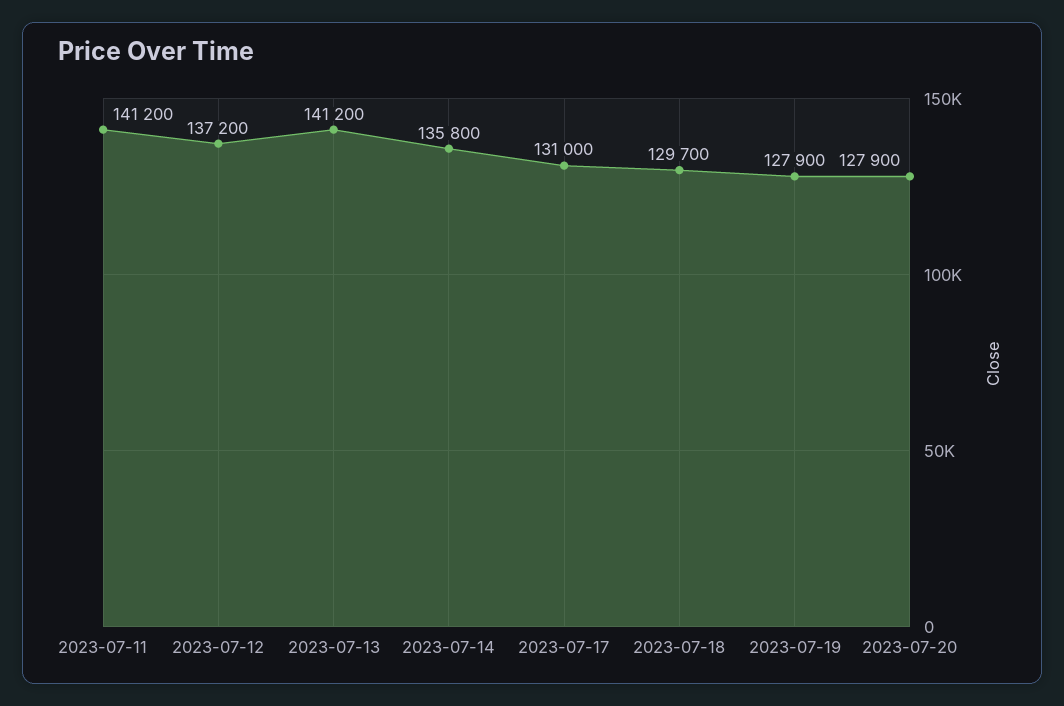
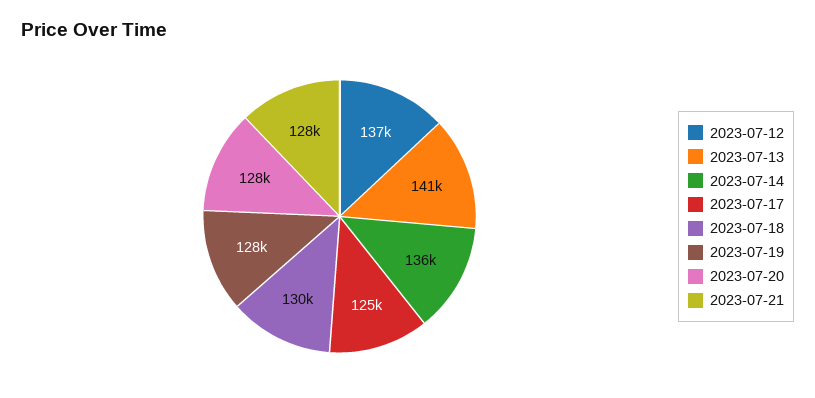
2023-07-11: 141200 -> none
2023-07-17: 131000 -> 125000
2023-07-21: none -> 128000

